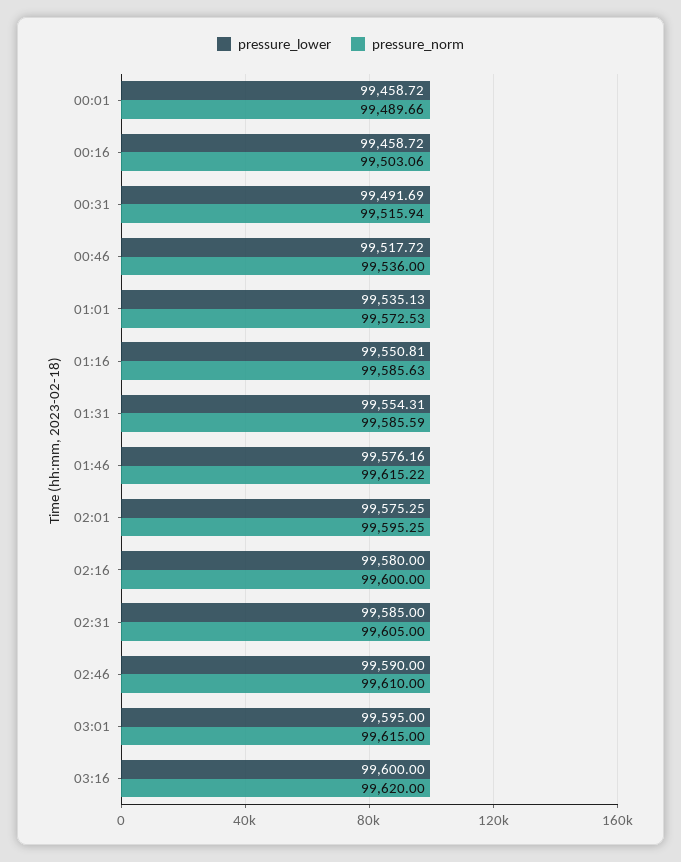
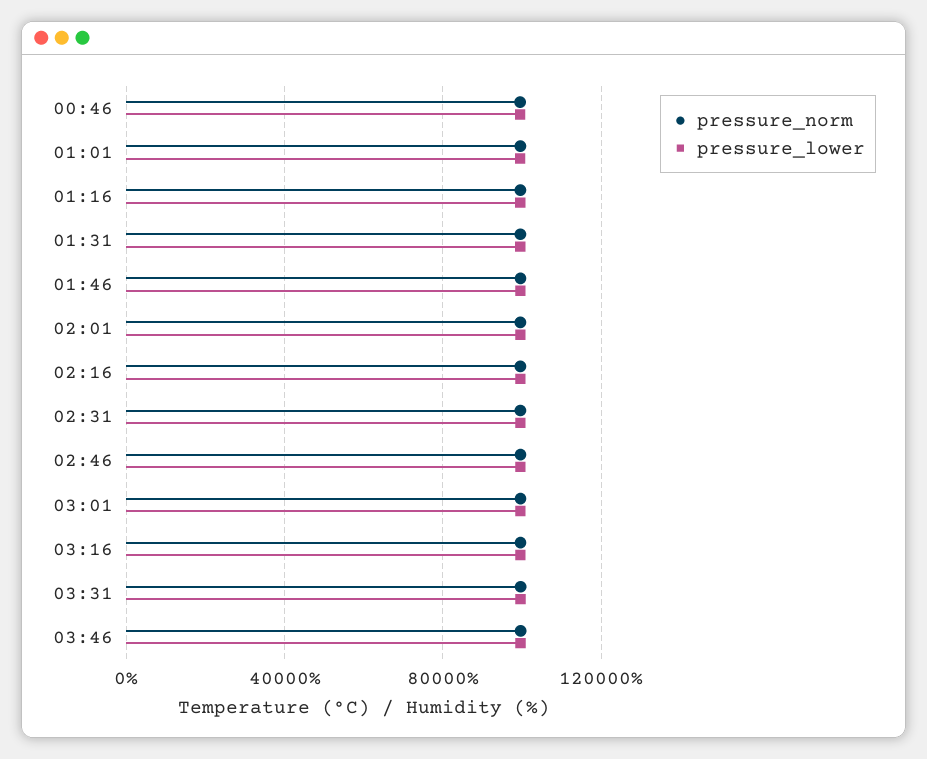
pressure_lower, 00:01: 99458.72 -> none
pressure_norm, 00:01: 99489.66 -> none
pressure_lower, 00:16: 99458.72 -> none
pressure_norm, 00:16: 99503.06 -> none
pressure_lower, 00:31: 99491.69 -> none
pressure_norm, 00:31: 99515.94 -> none
pressure_norm, 03:31: none -> 100000
pressure_lower, 03:31: none -> 100000
pressure_norm, 03:46: none -> 100000
pressure_lower, 03:46: none -> 100000

